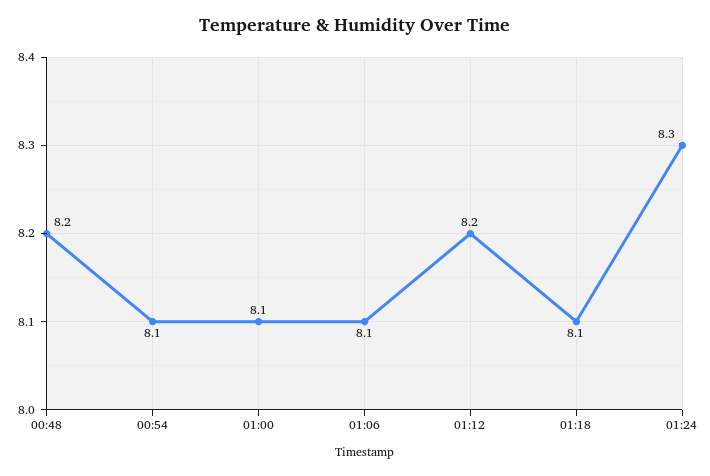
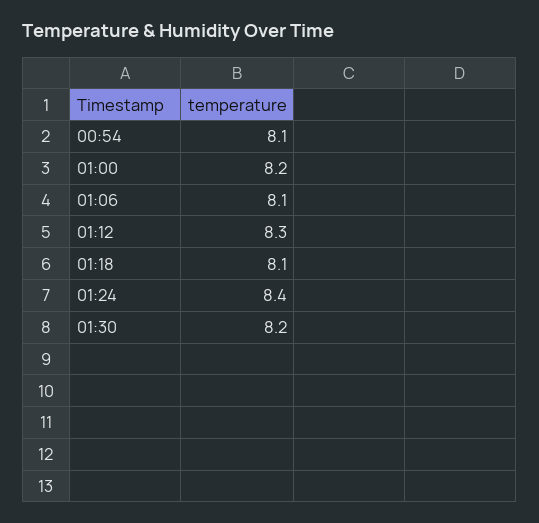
00:48: 8.2 -> none
01:00: 8.1 -> 8.2
01:12: 8.2 -> 8.3
01:24: 8.3 -> 8.4
01:30: none -> 8.2

